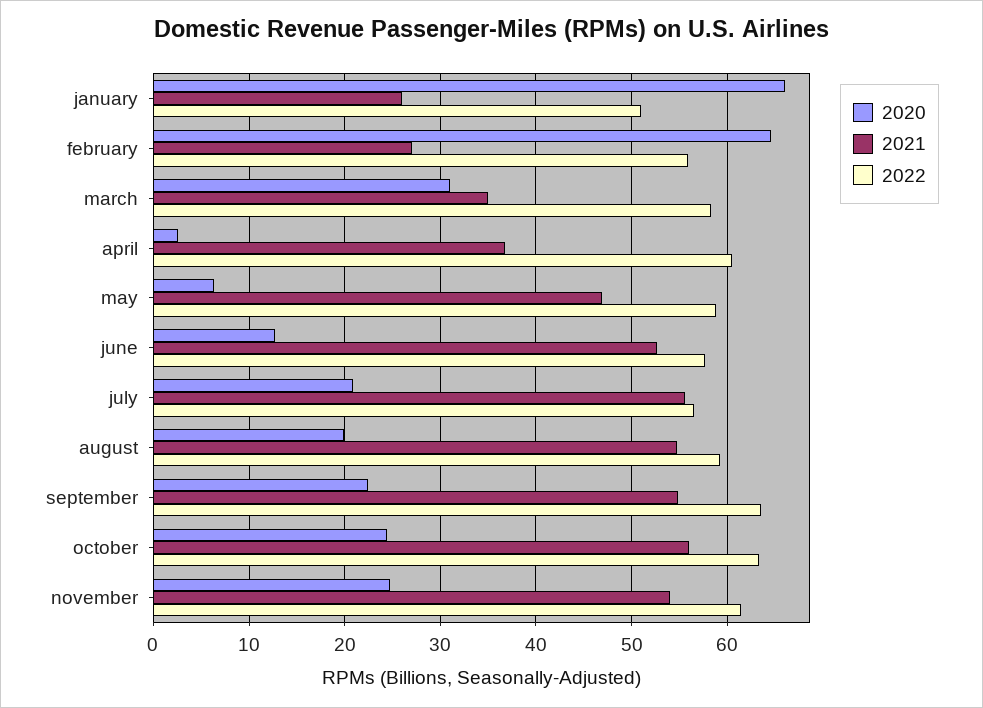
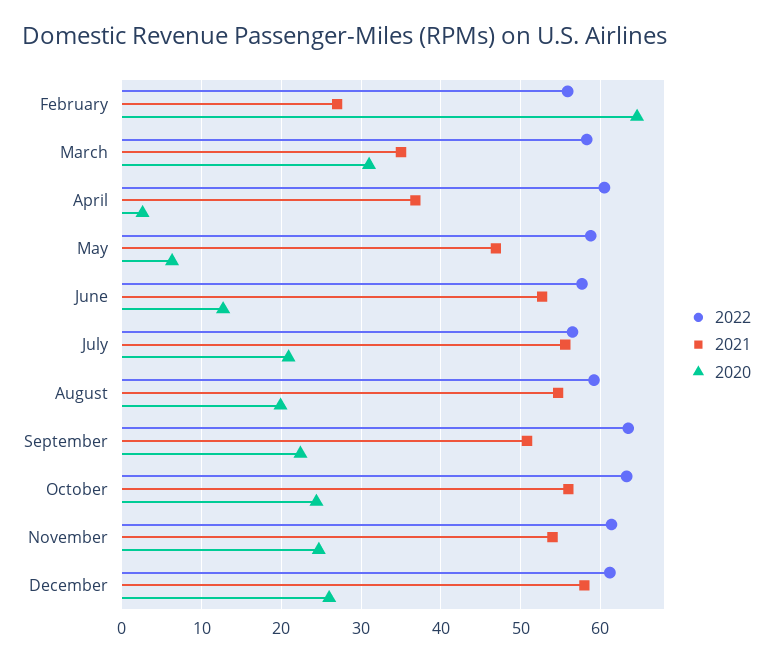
2020, january: 66 -> none
2021, january: 26 -> none
2022, january: 51 -> none
2021, september: 55 -> 51
2022, December: none -> 61
2021, December: none -> 58
2020, December: none -> 26

